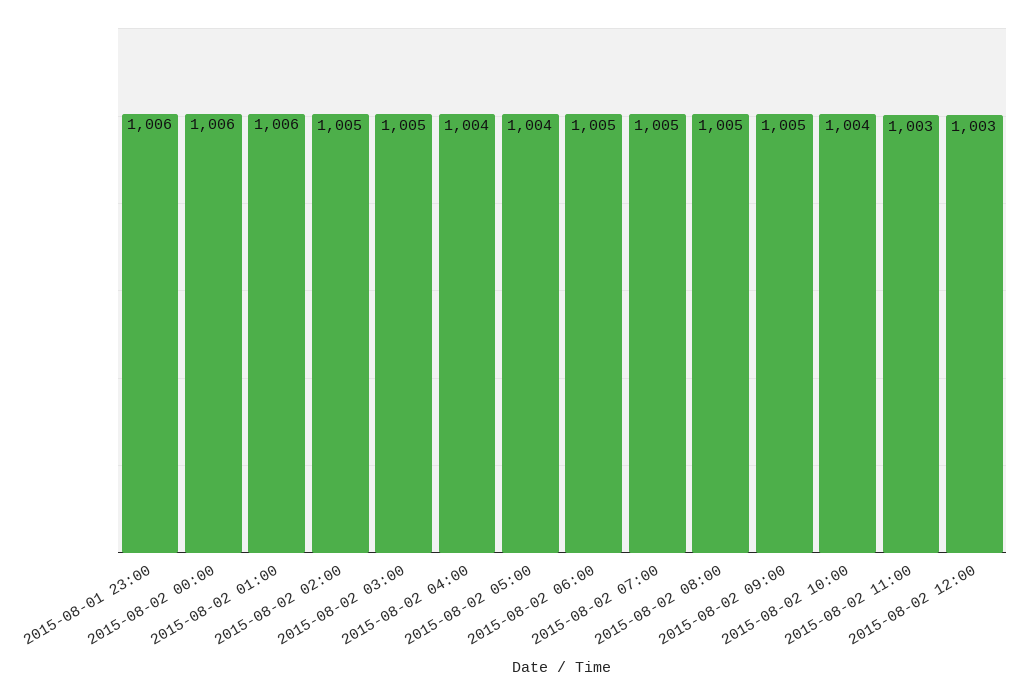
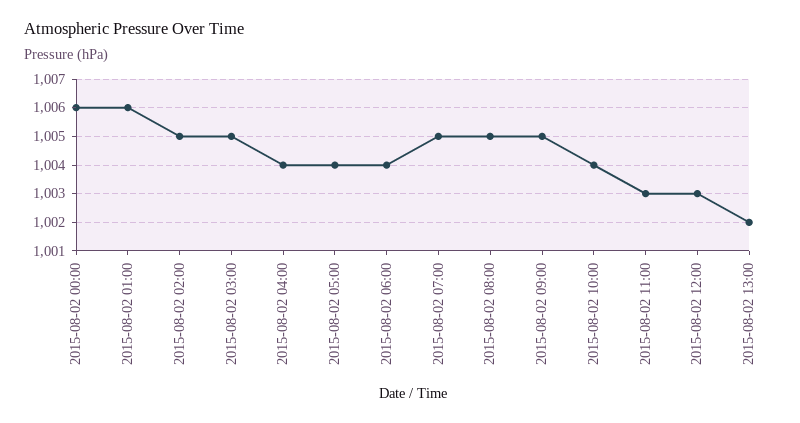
2015-08-01 23:00: 1006 -> none
2015-08-02 06:00: 1005 -> 1004
2015-08-02 13:00: none -> 1002

